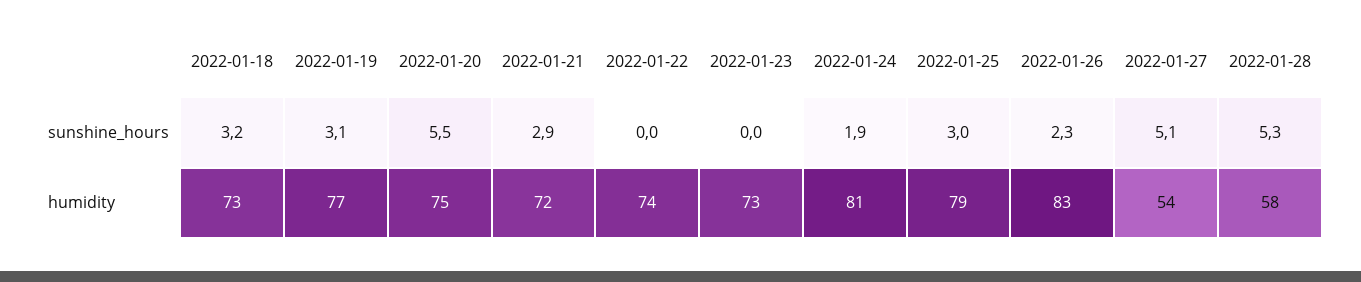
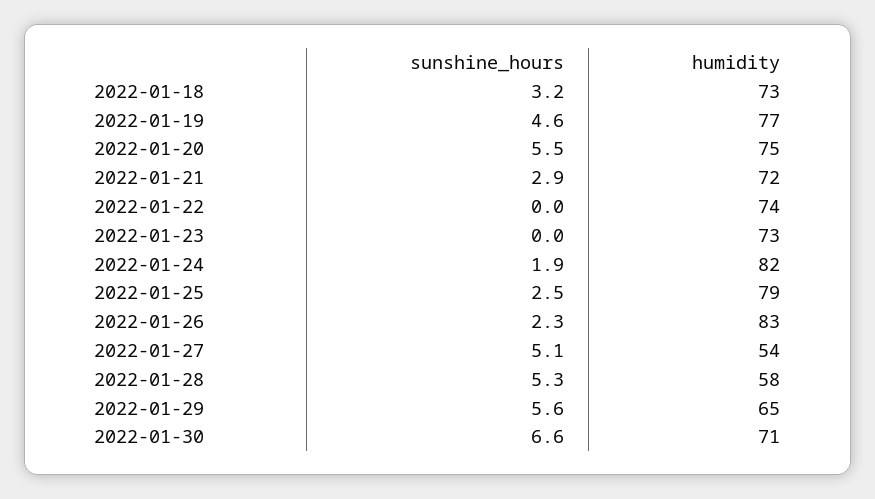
2022-01-19, sunshine_hours: 3.1 -> 4.6
2022-01-25, sunshine_hours: 3 -> 2.5
2022-01-24, humidity: 81 -> 82
2022-01-29, sunshine_hours: none -> 5.6
2022-01-29, humidity: none -> 65
2022-01-30, sunshine_hours: none -> 6.6
2022-01-30, humidity: none -> 71

